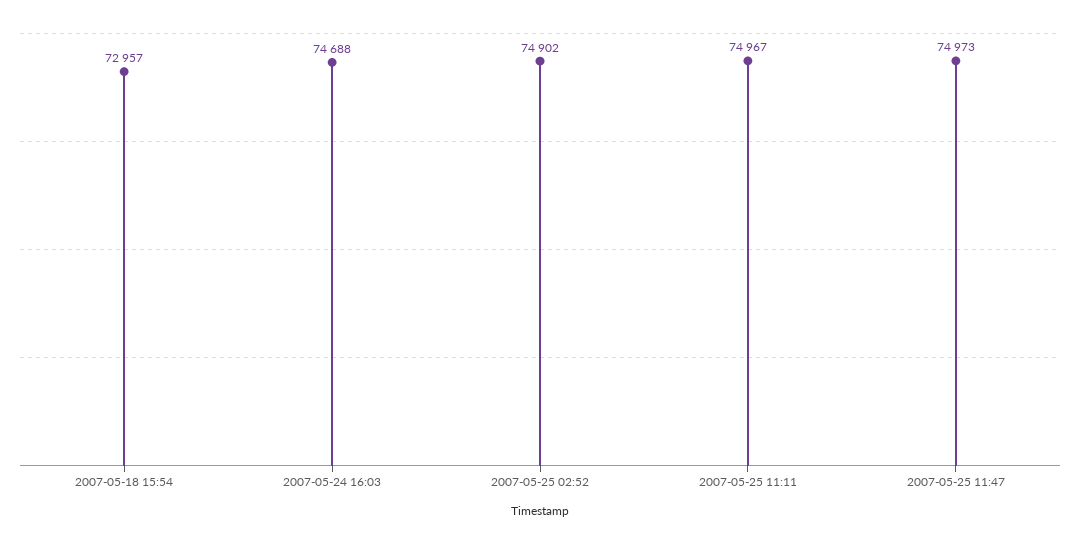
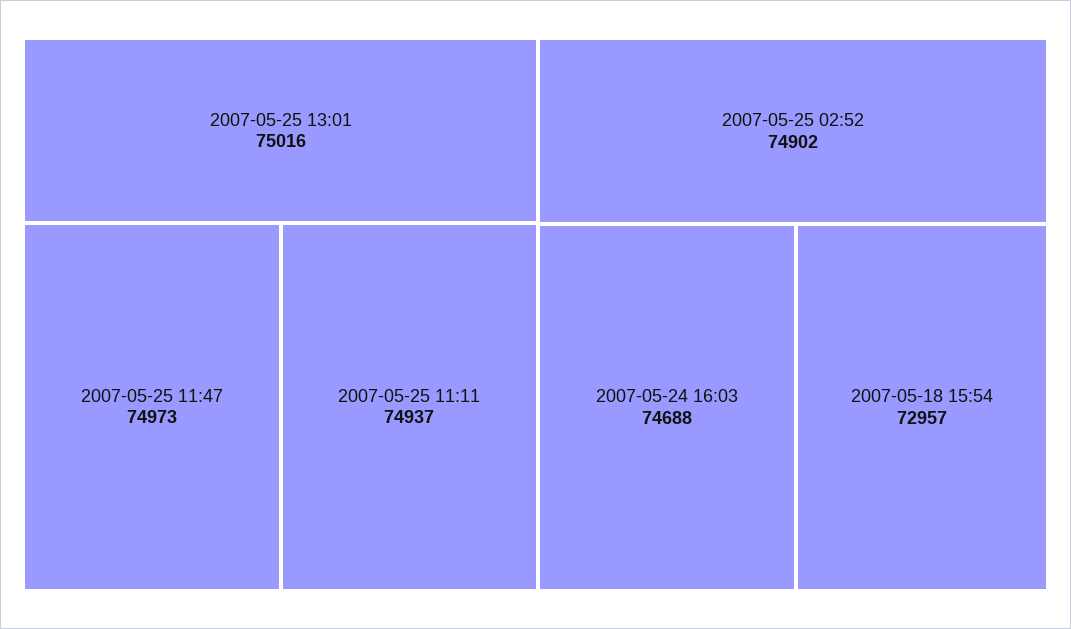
2007-05-25 11:11: 74967 -> 74937
2007-05-25 13:01: none -> 75016

